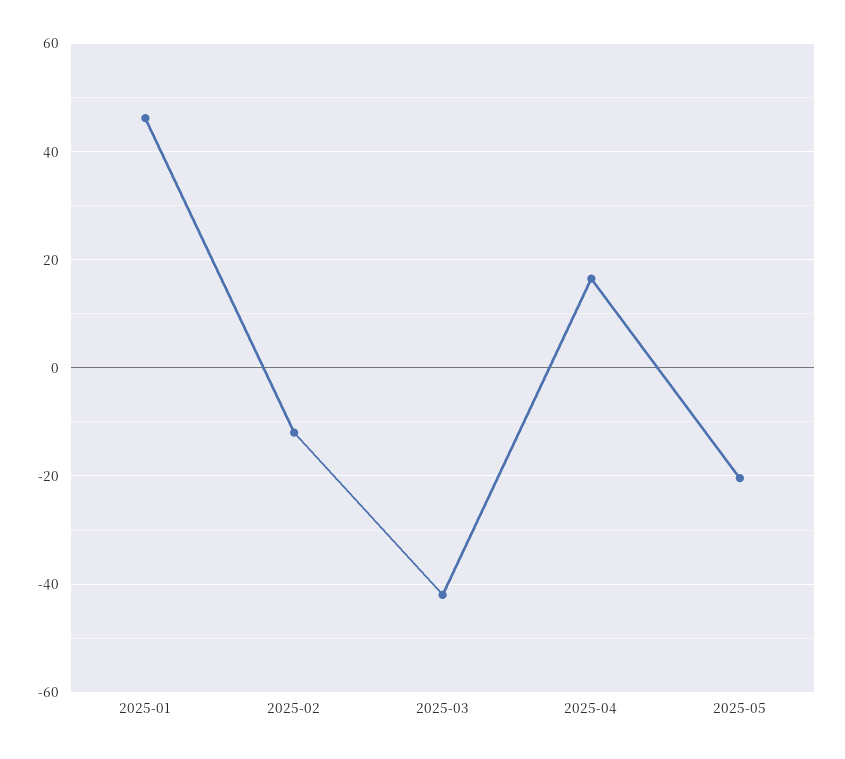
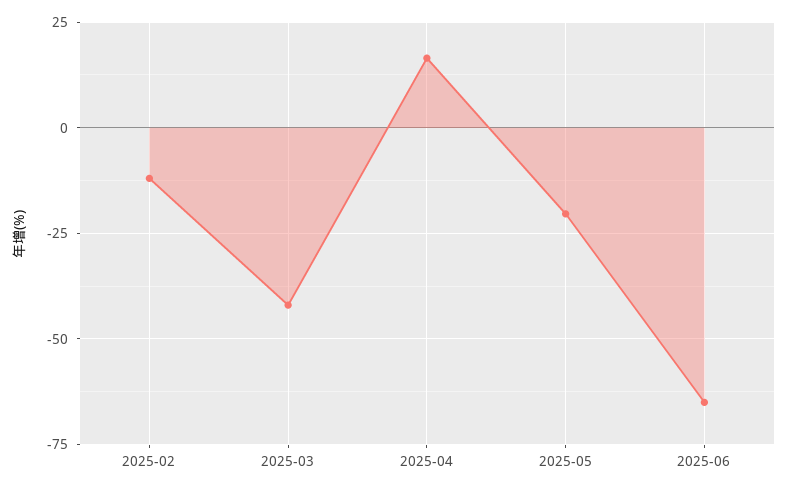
2025-01: 46 -> none
2025-06: none -> -65

